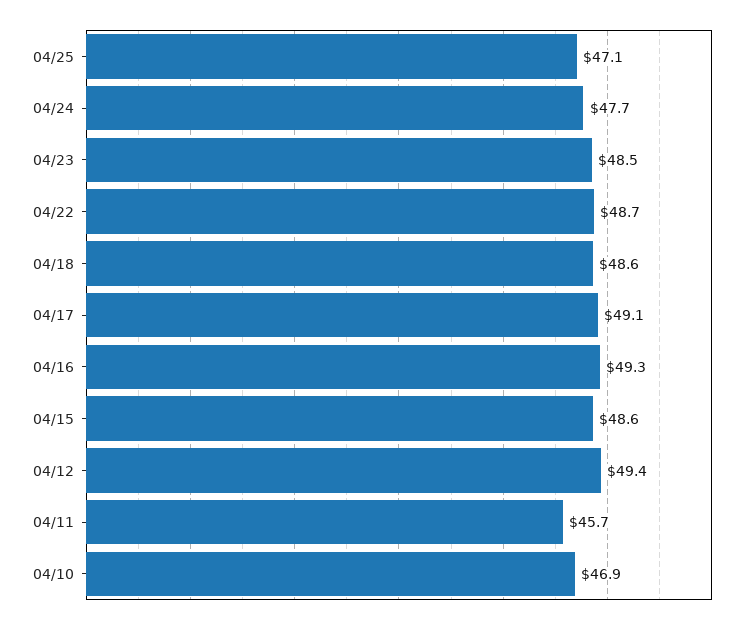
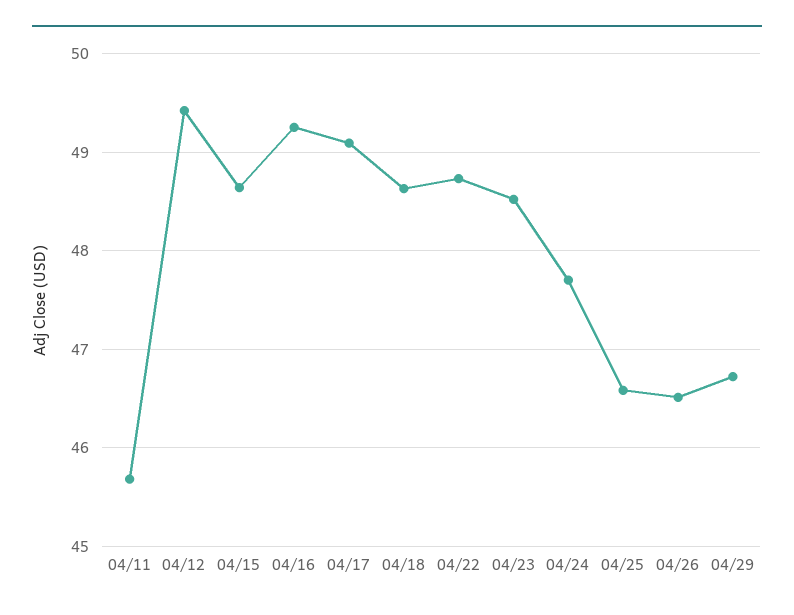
04/25: 47.1 -> 46.6
04/10: 46.9 -> none
04/26: none -> 46.5
04/29: none -> 46.7

